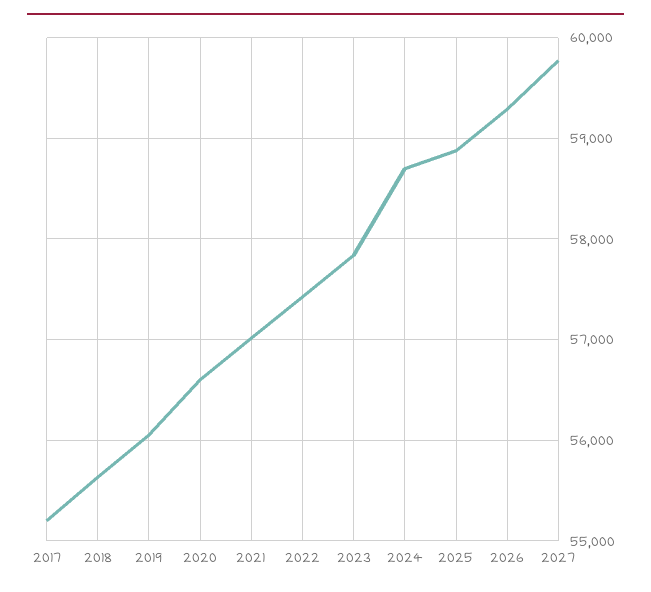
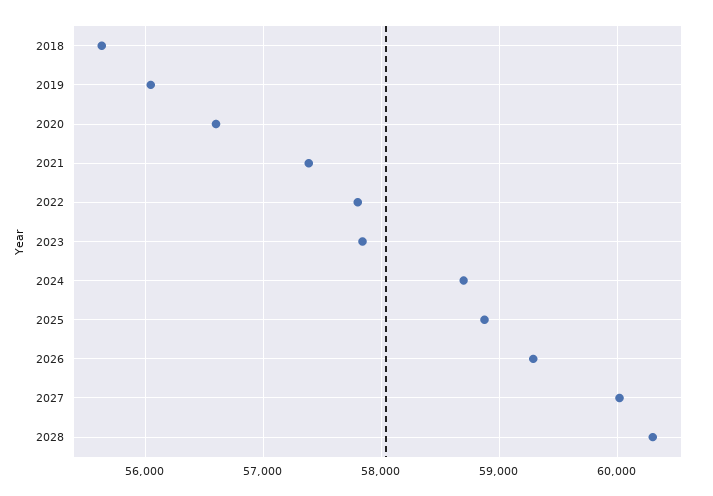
2017: 55200 -> none
2021: 57000 -> 57400
2022: 57400 -> 57800
2027: 59800 -> 60000
2028: none -> 60300

